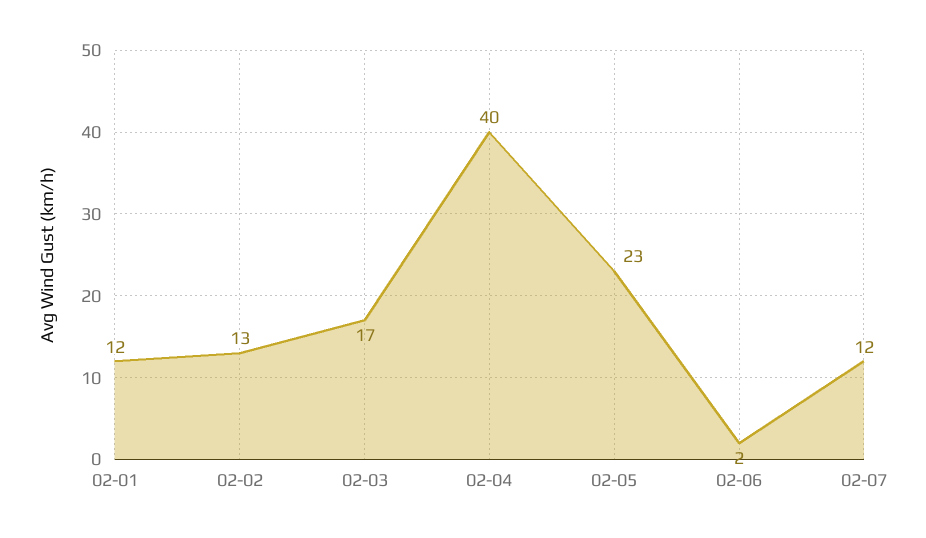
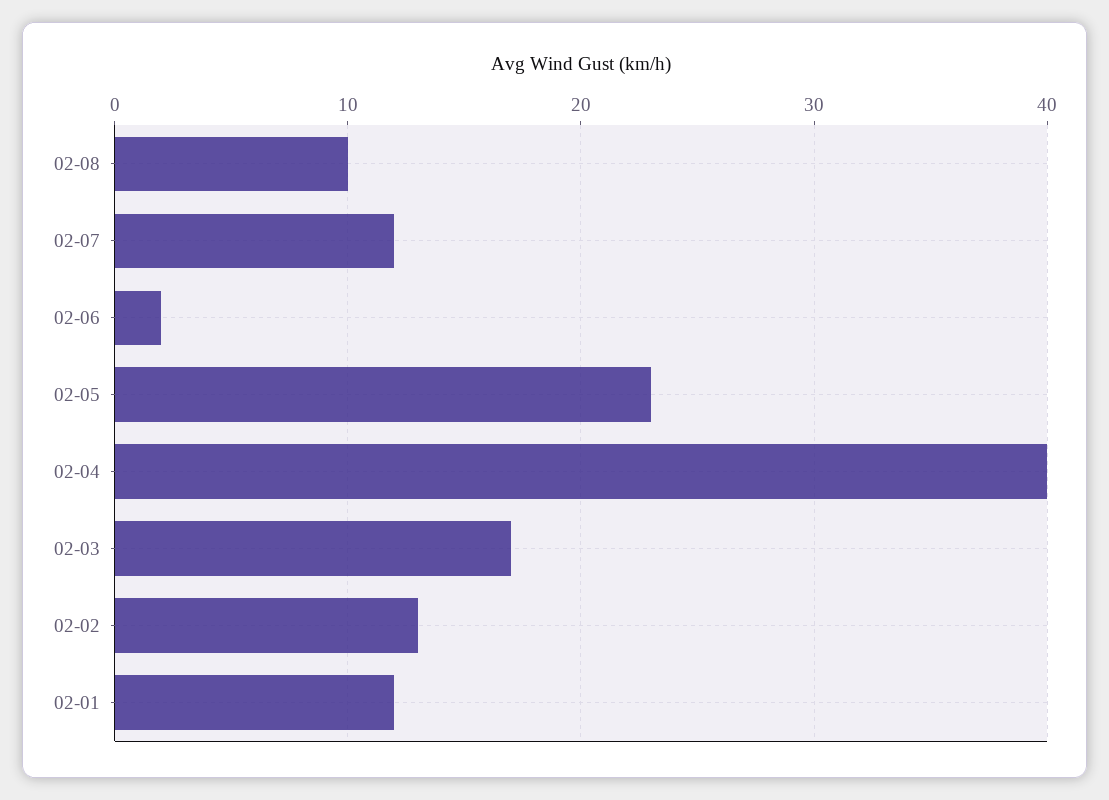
02-08: none -> 10

